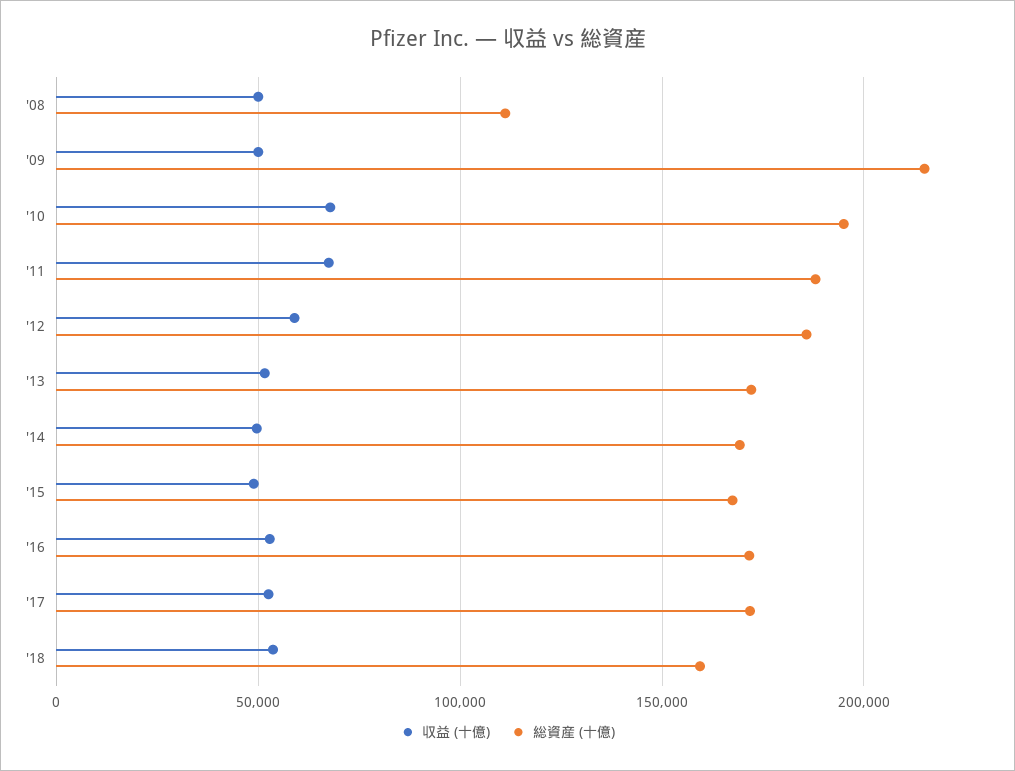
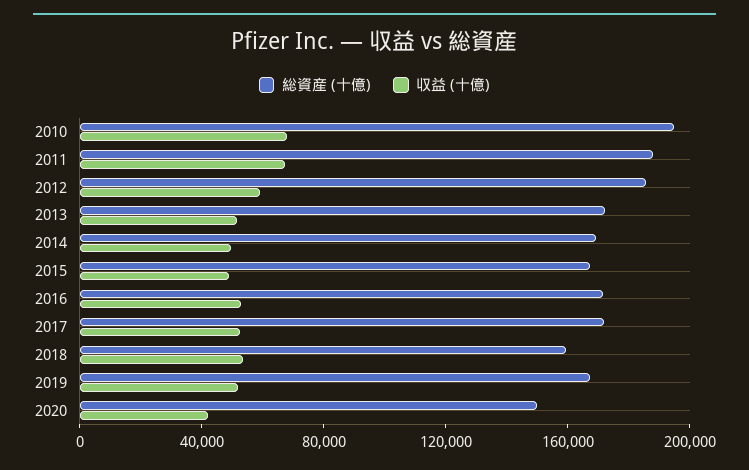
収益 (十億), '08: 50000 -> none
総資産 (十億), '08: 110000 -> none
収益 (十億), '09: 50000 -> none
総資産 (十億), '09: 215000 -> none
総資産 (十億), 2019: none -> 170000
収益 (十億), 2019: none -> 50000
総資産 (十億), 2020: none -> 150000
収益 (十億), 2020: none -> 40000

